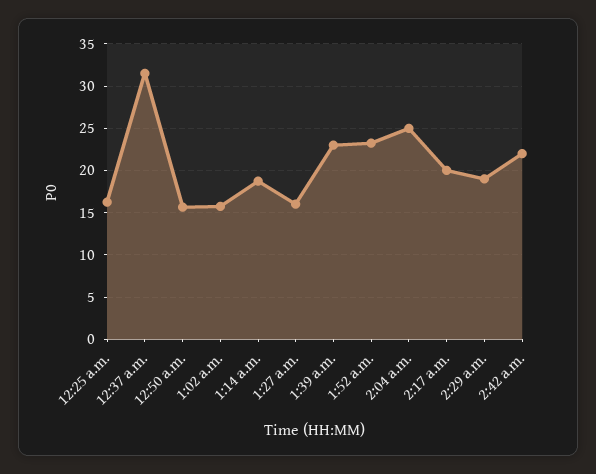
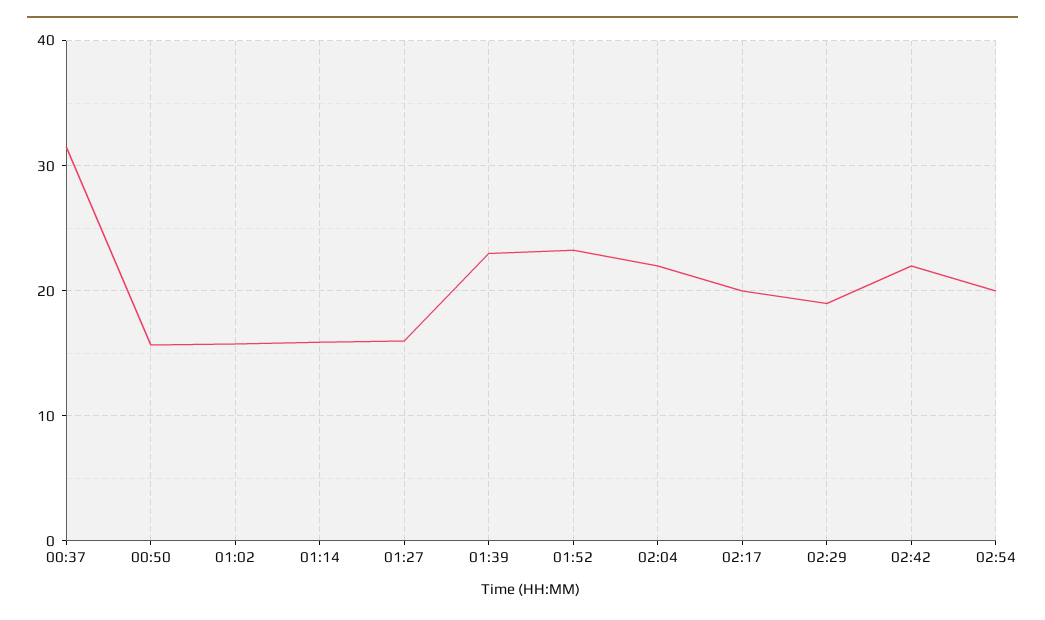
12:25 a.m.: 16 -> none
1:14 a.m.: 19 -> 16
2:04 a.m.: 25 -> 22
02:54: none -> 20

